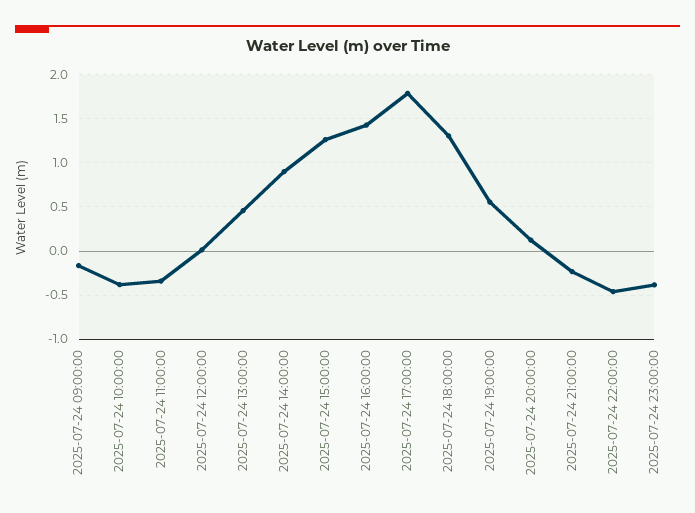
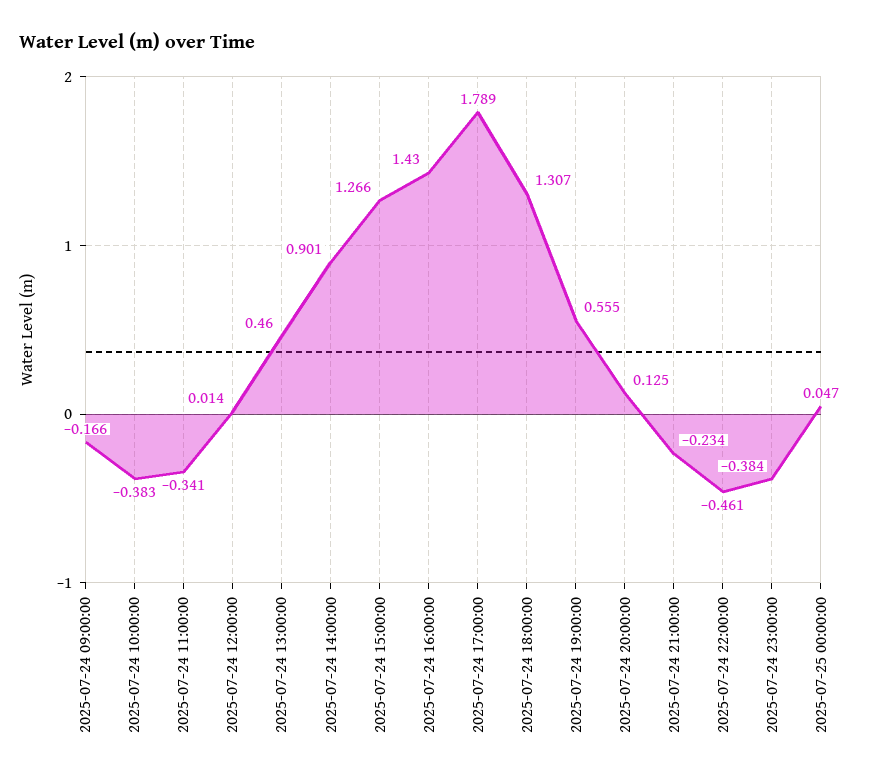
2025-07-25 00:00:00: none -> 0.047

